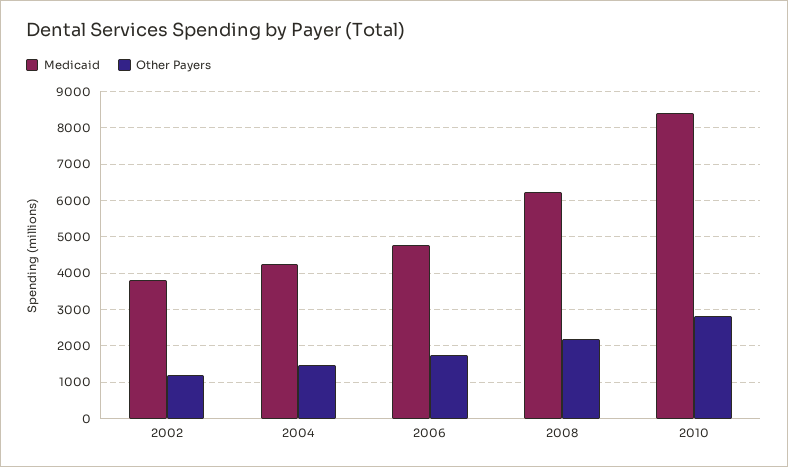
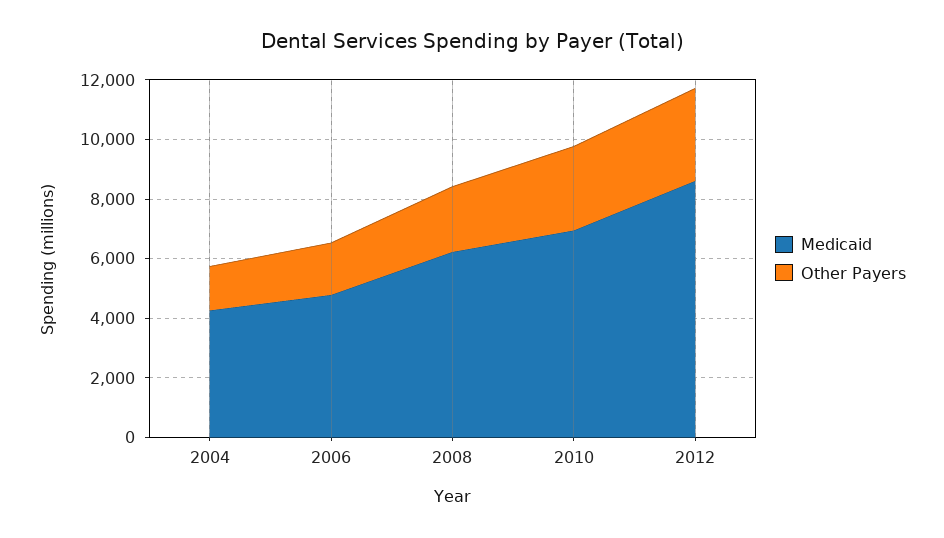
Medicaid, 2002: 3800 -> none
Other Payers, 2002: 1200 -> none
Medicaid, 2010: 8400 -> 7000
Medicaid, 2012: none -> 8500
Other Payers, 2012: none -> 3000

